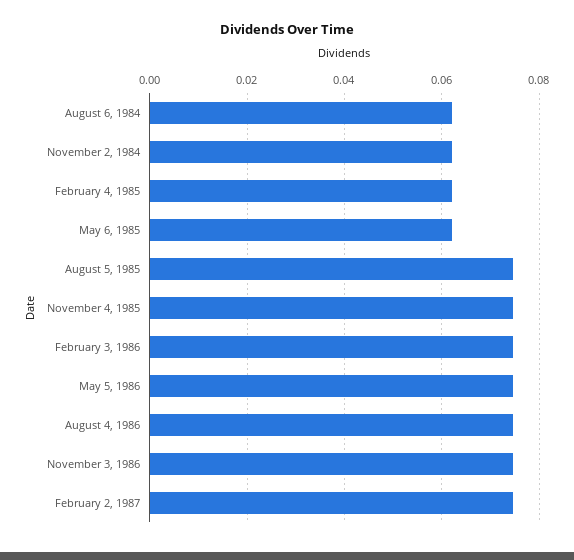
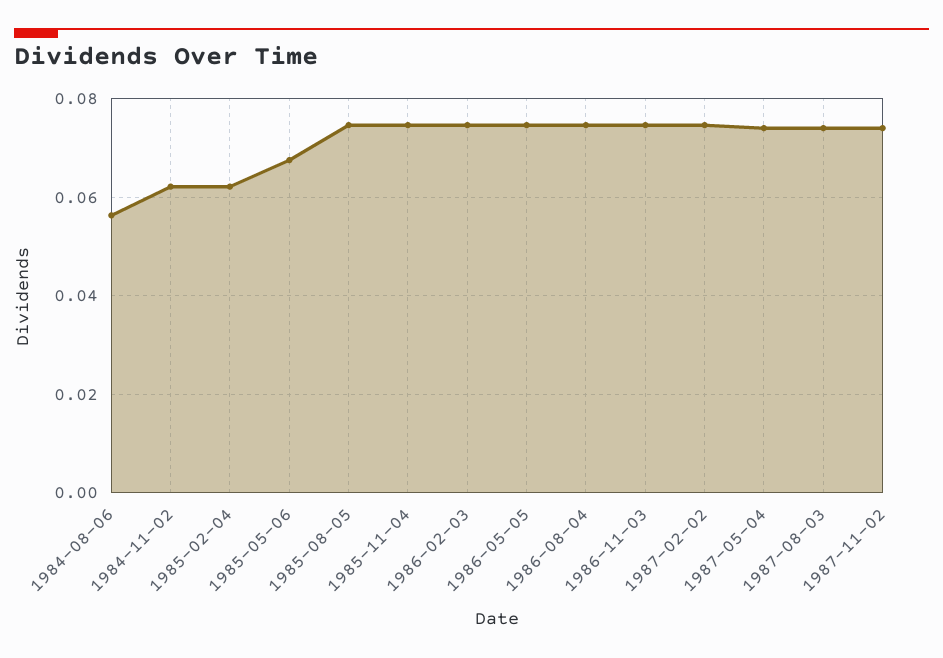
August 6, 1984: 0.062 -> 0.056
May 6, 1985: 0.062 -> 0.068
1987-05-04: none -> 0.074
1987-08-03: none -> 0.074
1987-11-02: none -> 0.074

